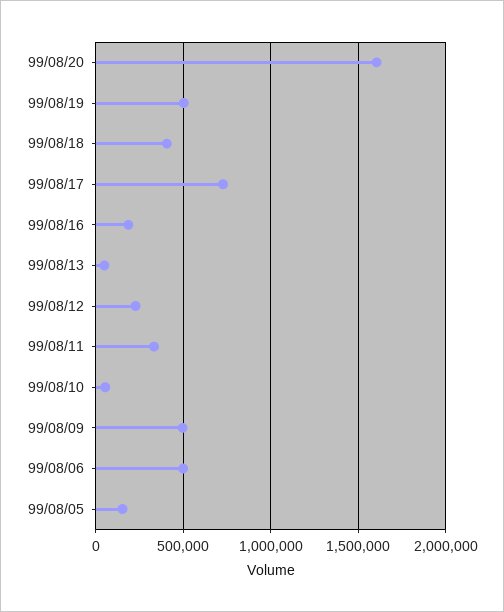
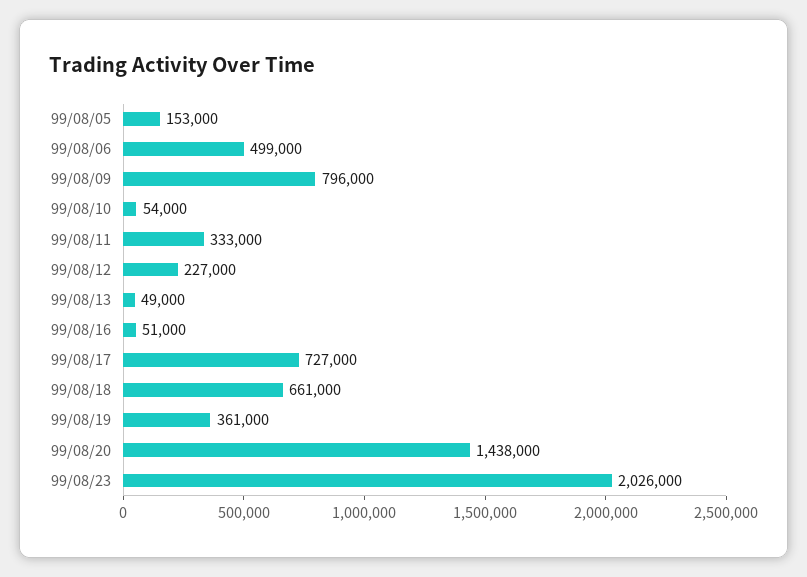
99/08/20: 1600000 -> 1438000
99/08/19: 500000 -> 361000
99/08/18: 400000 -> 661000
99/08/16: 200000 -> 51000
99/08/09: 500000 -> 796000
99/08/23: none -> 2026000

